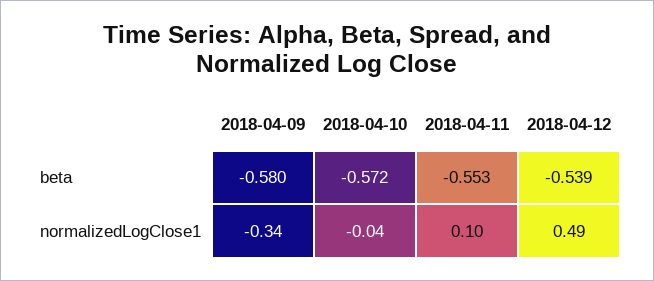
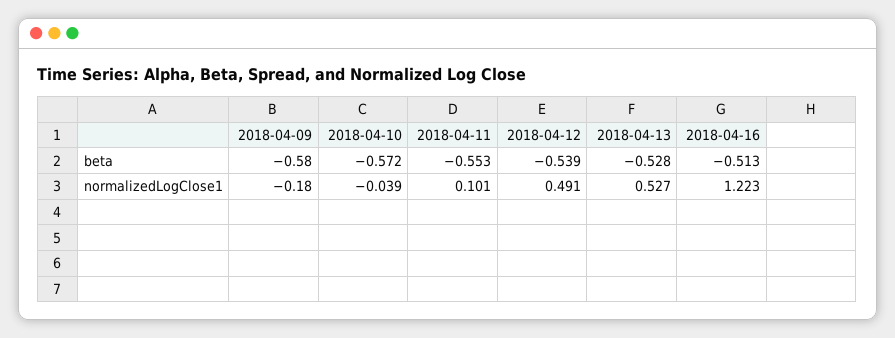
2018-04-09, normalizedLogClose1: -0.34 -> -0.18
2018-04-13, beta: none -> -0.528
2018-04-16, beta: none -> -0.513
2018-04-13, normalizedLogClose1: none -> 0.527
2018-04-16, normalizedLogClose1: none -> 1.223

